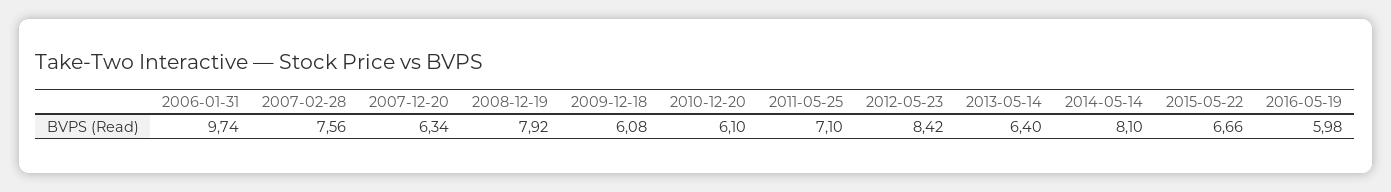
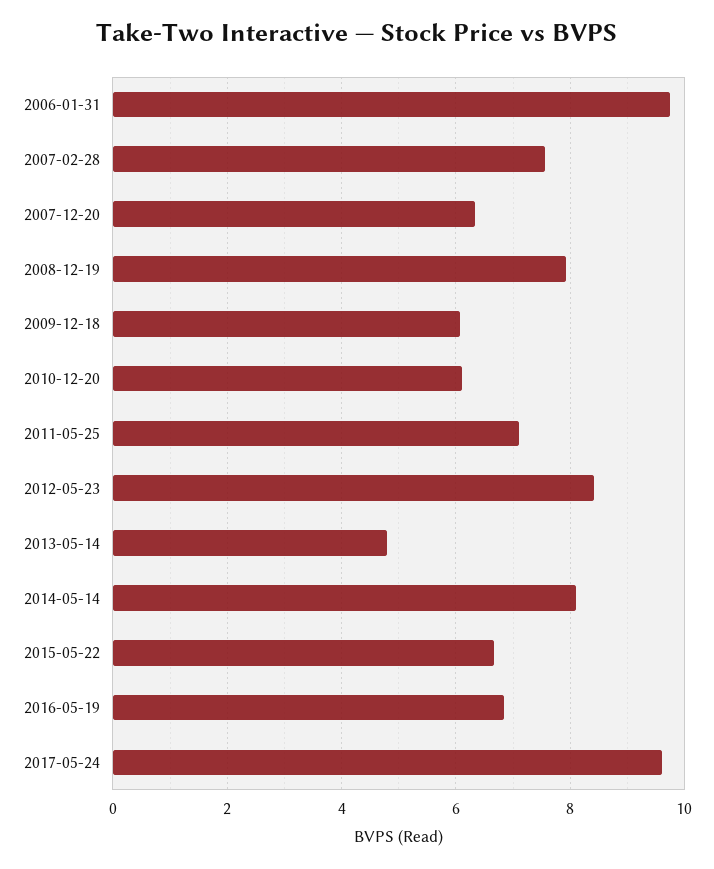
2013-05-14: 6.4 -> 4.8
2016-05-19: 5.98 -> 6.8
2017-05-24: none -> 9.6

